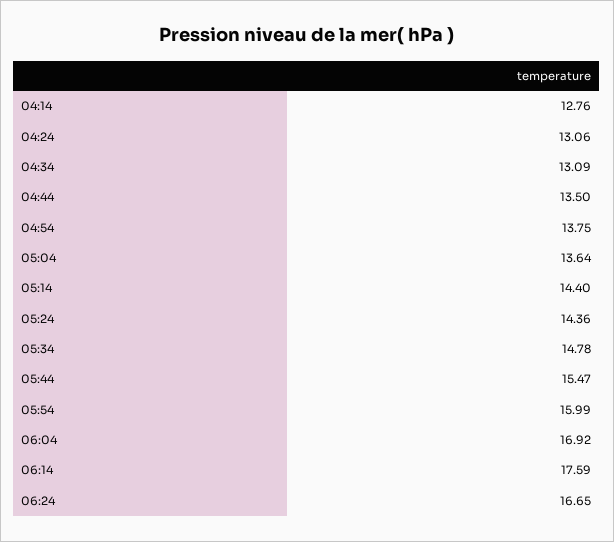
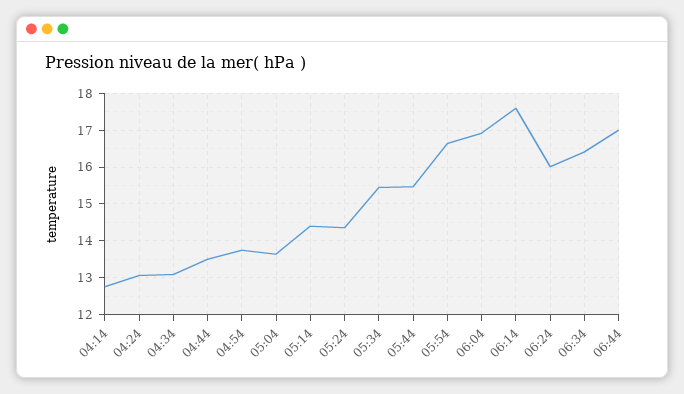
05:34: 14.78 -> 15.4
05:54: 15.99 -> 16.6
06:24: 16.65 -> 16
06:34: none -> 16.4
06:44: none -> 17

